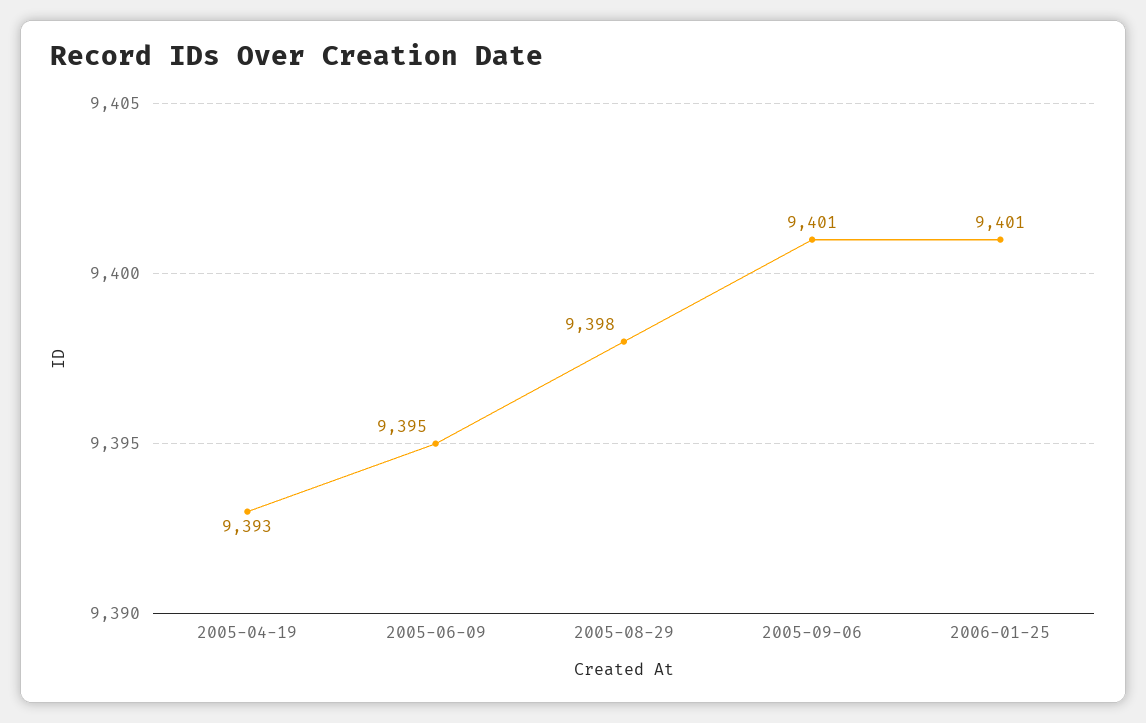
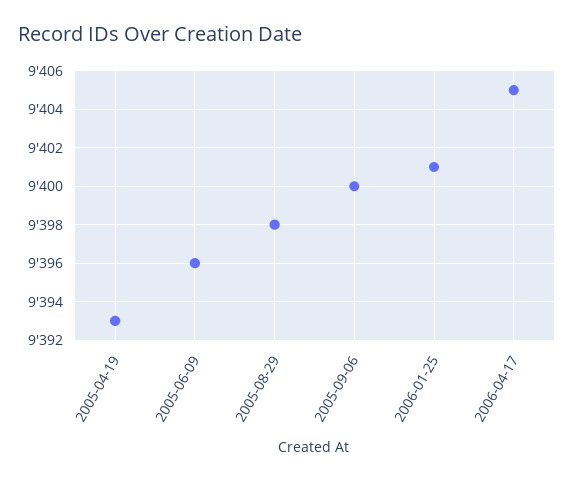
2005-06-09: 9395 -> 9396
2005-09-06: 9401 -> 9400
2006-04-17: none -> 9405

